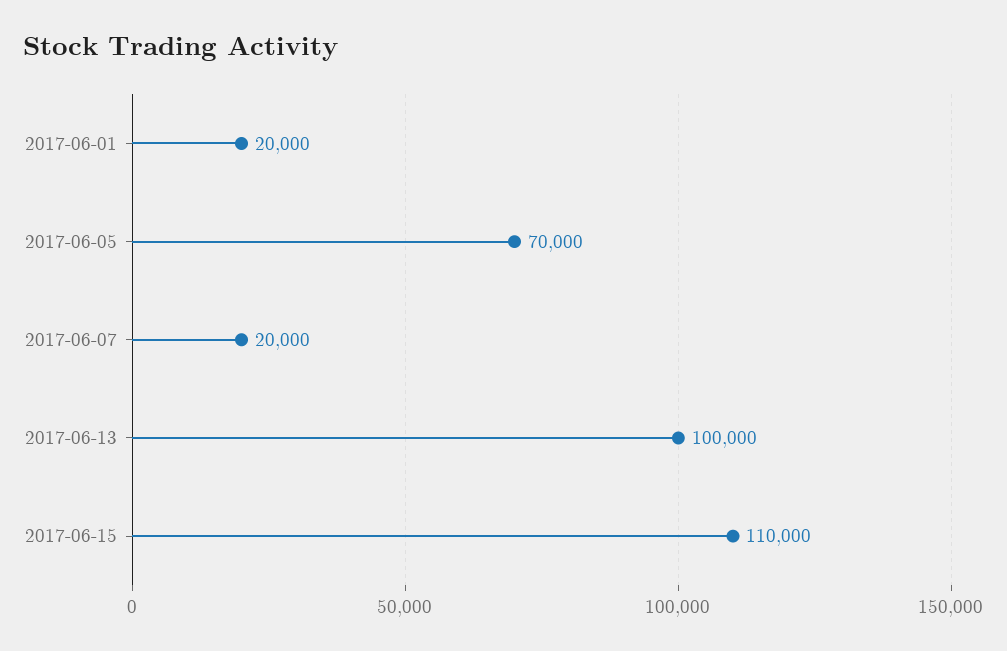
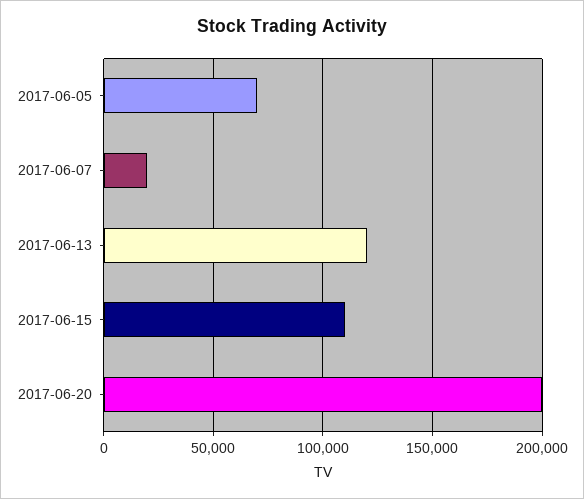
2017-06-01: 20000 -> none
2017-06-13: 100000 -> 120000
2017-06-20: none -> 200000

